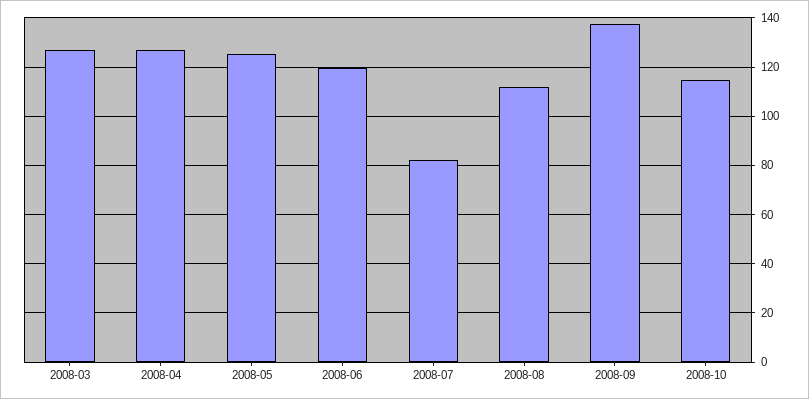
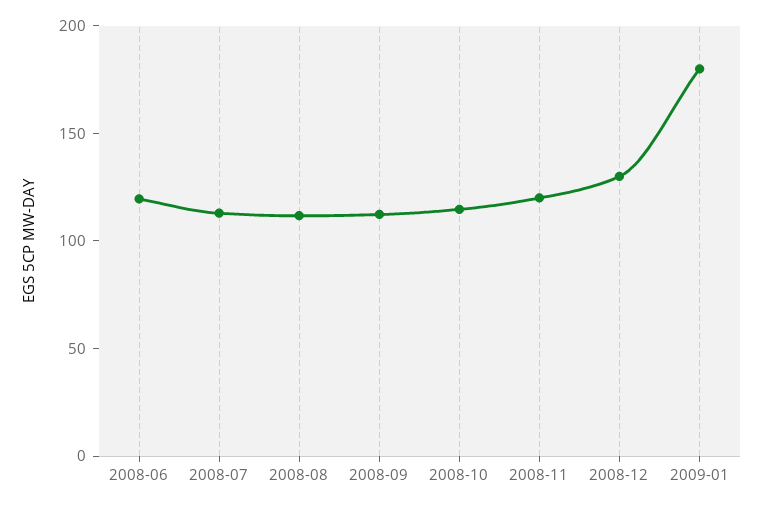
2008-03: 127.5 -> none
2008-04: 127.5 -> none
2008-05: 125 -> none
2008-07: 82.5 -> 110
2008-09: 137.5 -> 110
2008-11: none -> 120
2008-12: none -> 130
2009-01: none -> 180

